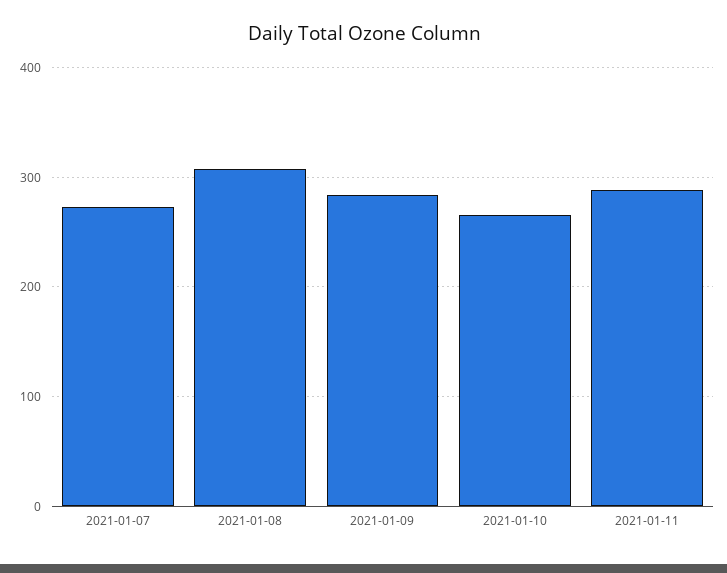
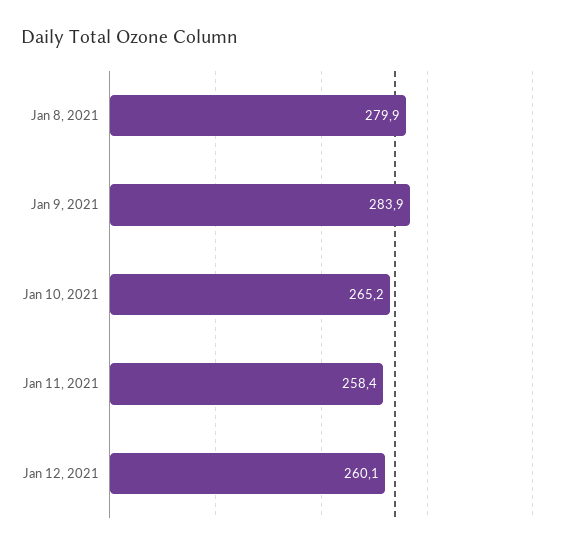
2021-01-07: 270 -> none
2021-01-08: 310 -> 279.9
2021-01-11: 290 -> 258.4
Jan 12, 2021: none -> 260.1

